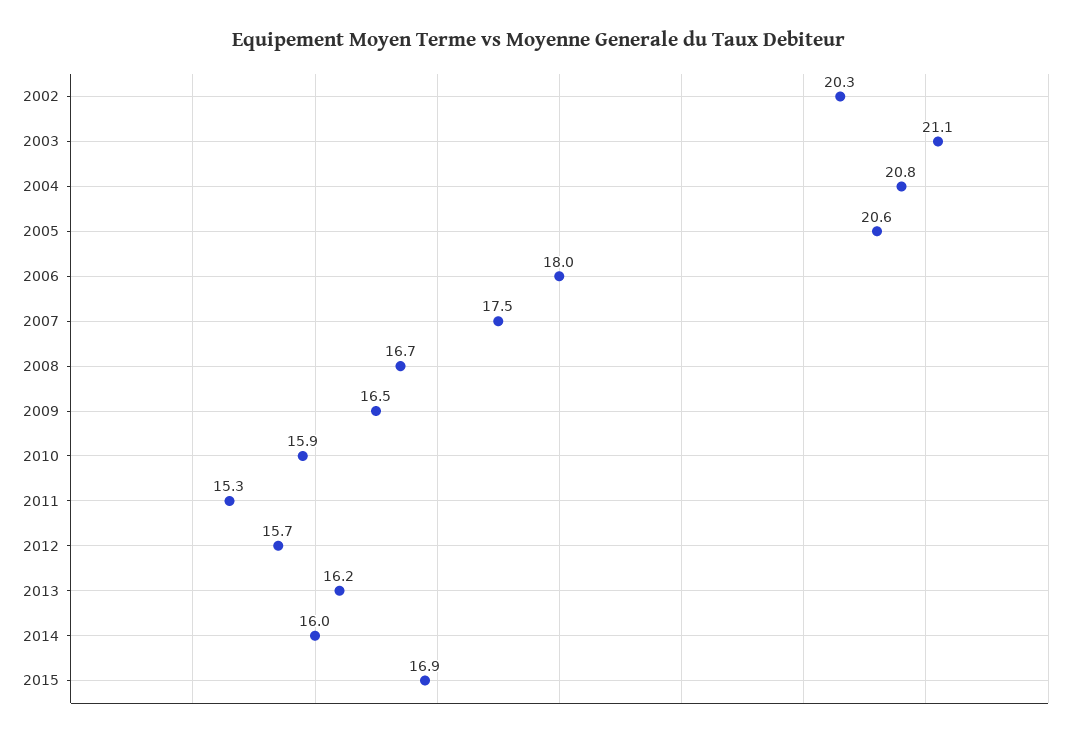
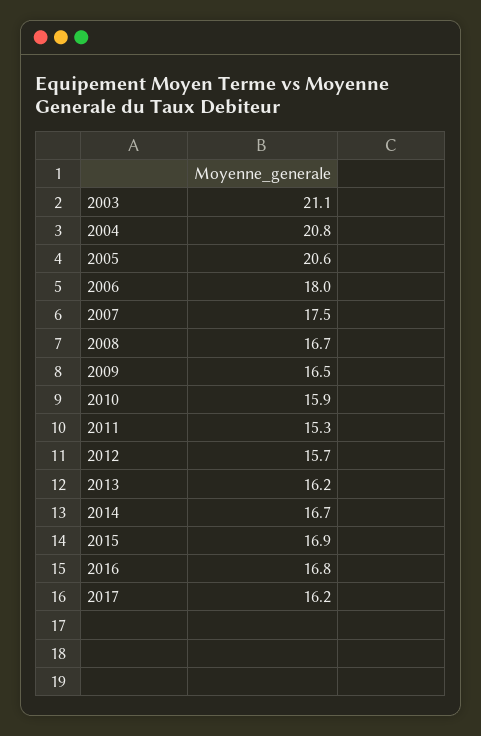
2002: 20.3 -> none
2014: 16 -> 16.7
2016: none -> 16.8
2017: none -> 16.2

